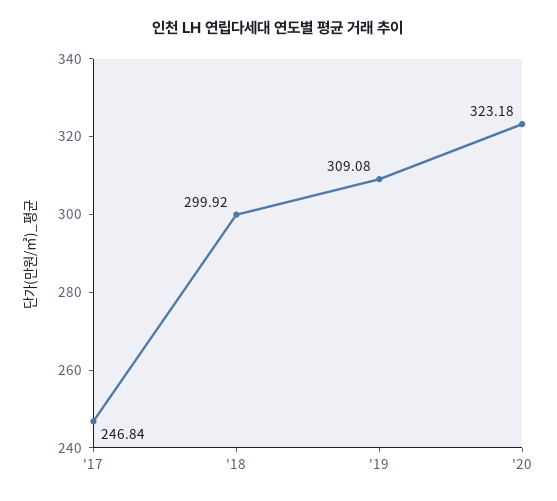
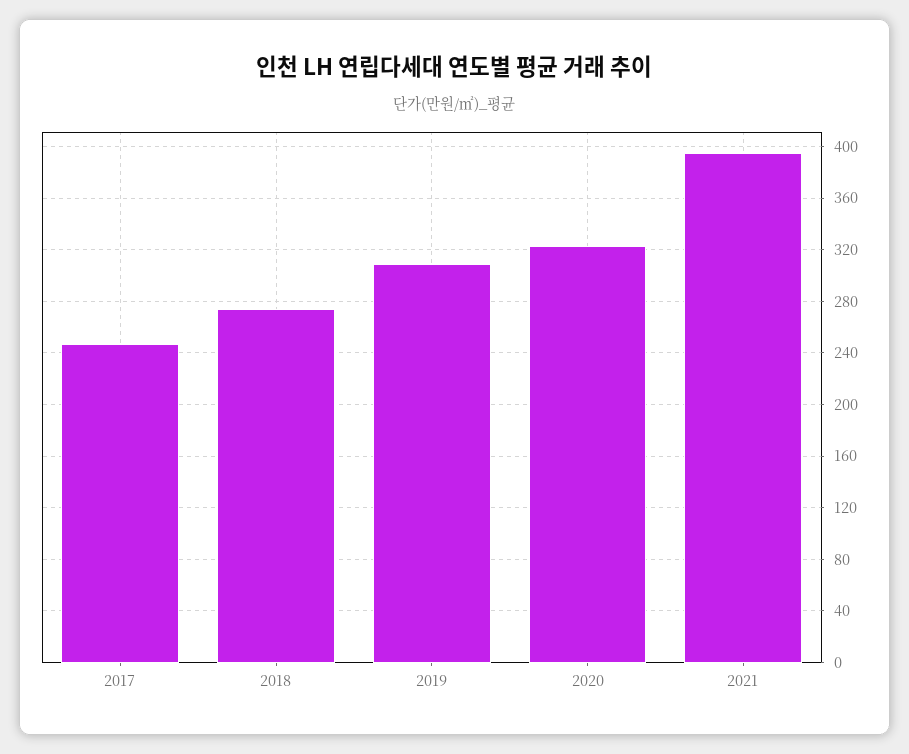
'18: 299.92 -> 275
2021: none -> 395

